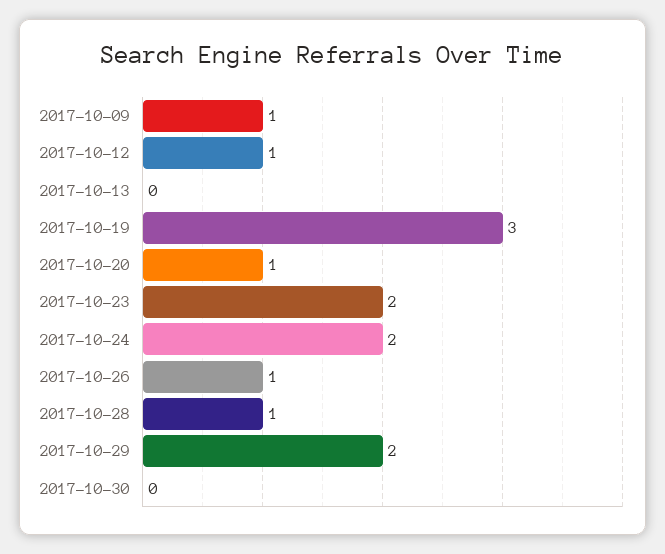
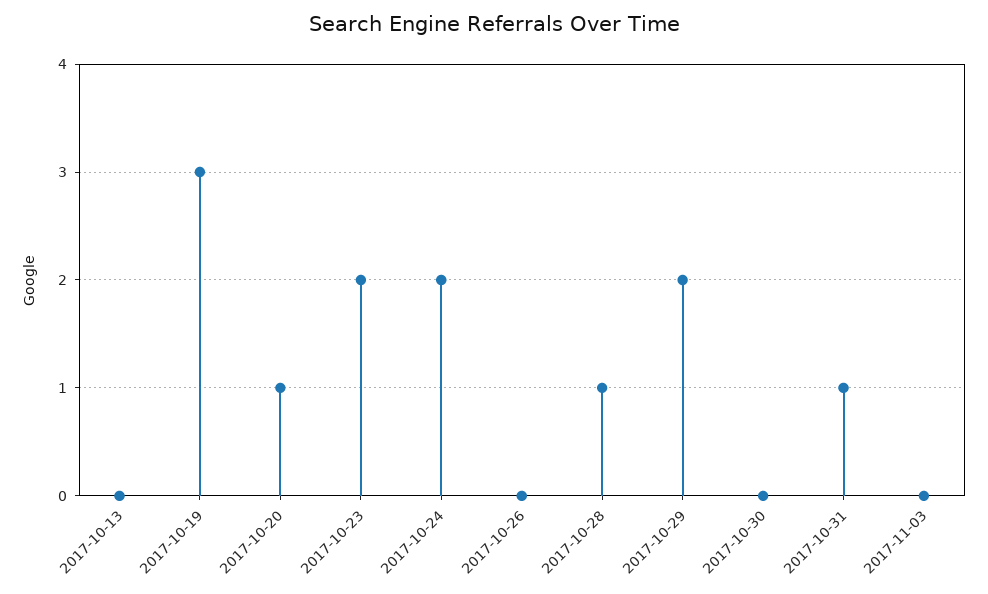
2017-10-09: 1 -> none
2017-10-12: 1 -> none
2017-10-26: 1 -> 0
2017-10-31: none -> 1
2017-11-03: none -> 0

